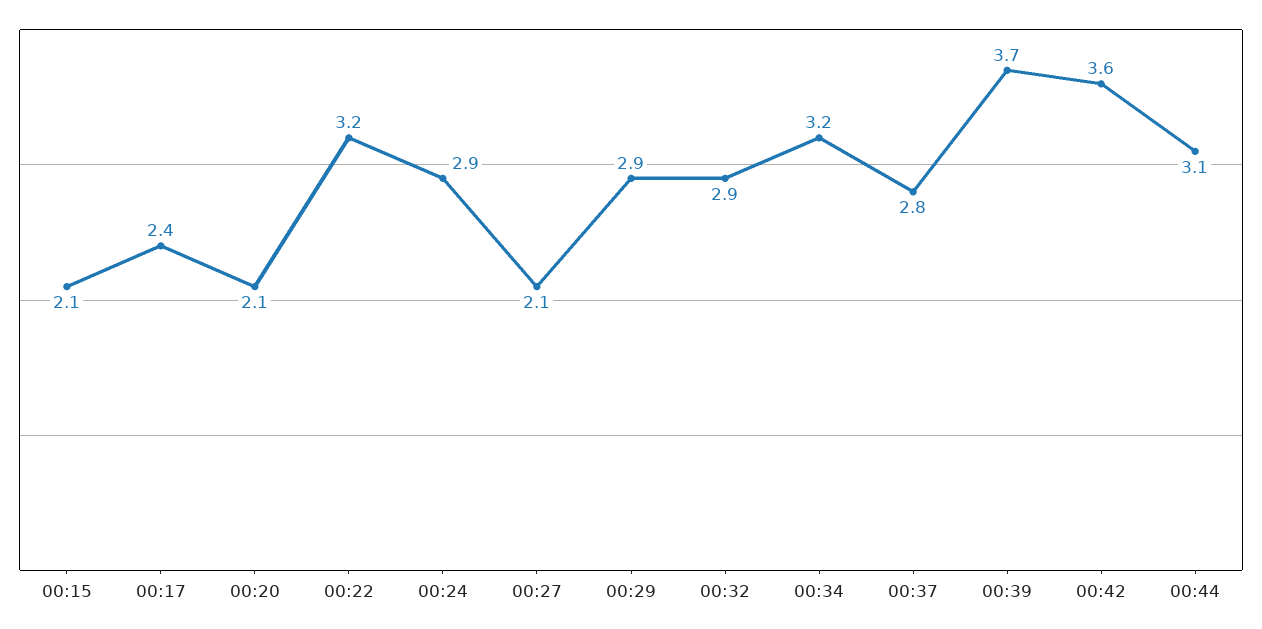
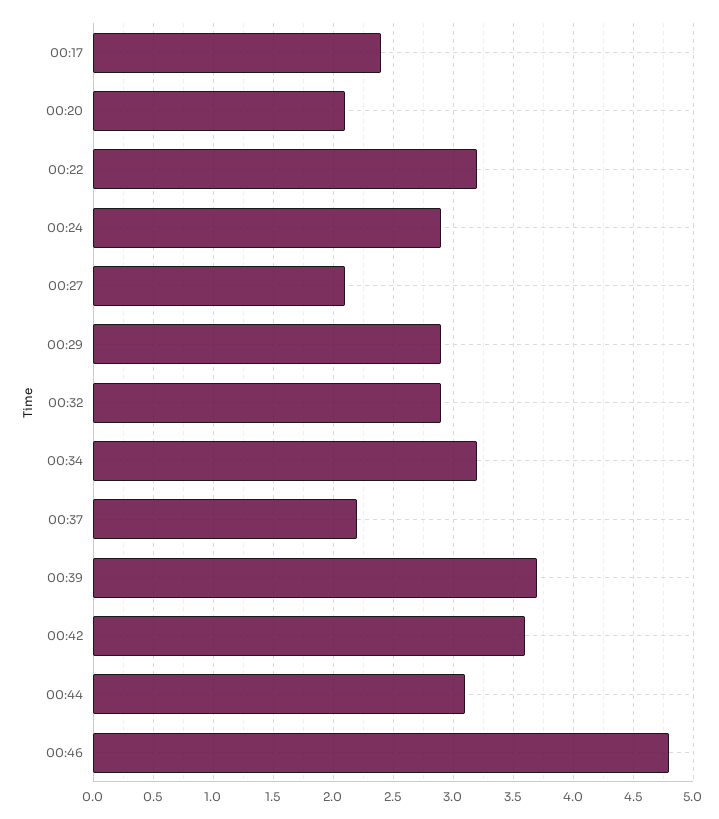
00:15: 2.1 -> none
00:37: 2.8 -> 2.2
00:46: none -> 4.8

